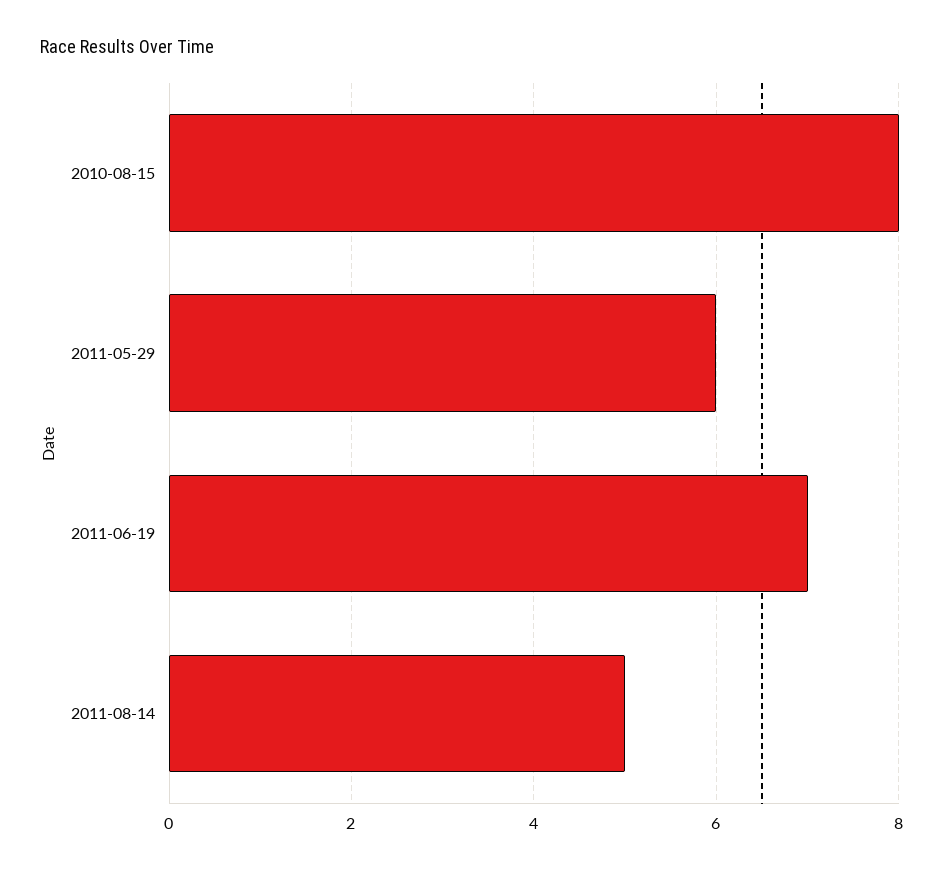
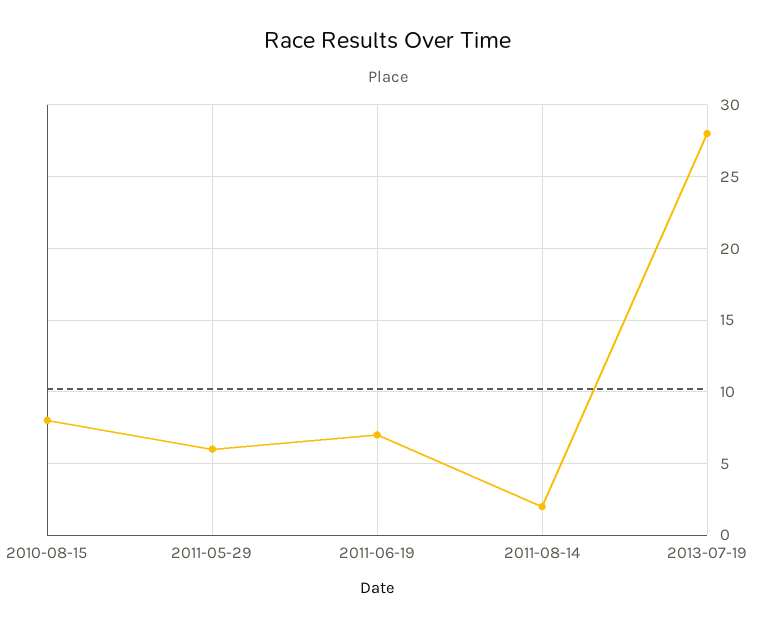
2011-08-14: 5 -> 2
2013-07-19: none -> 28

